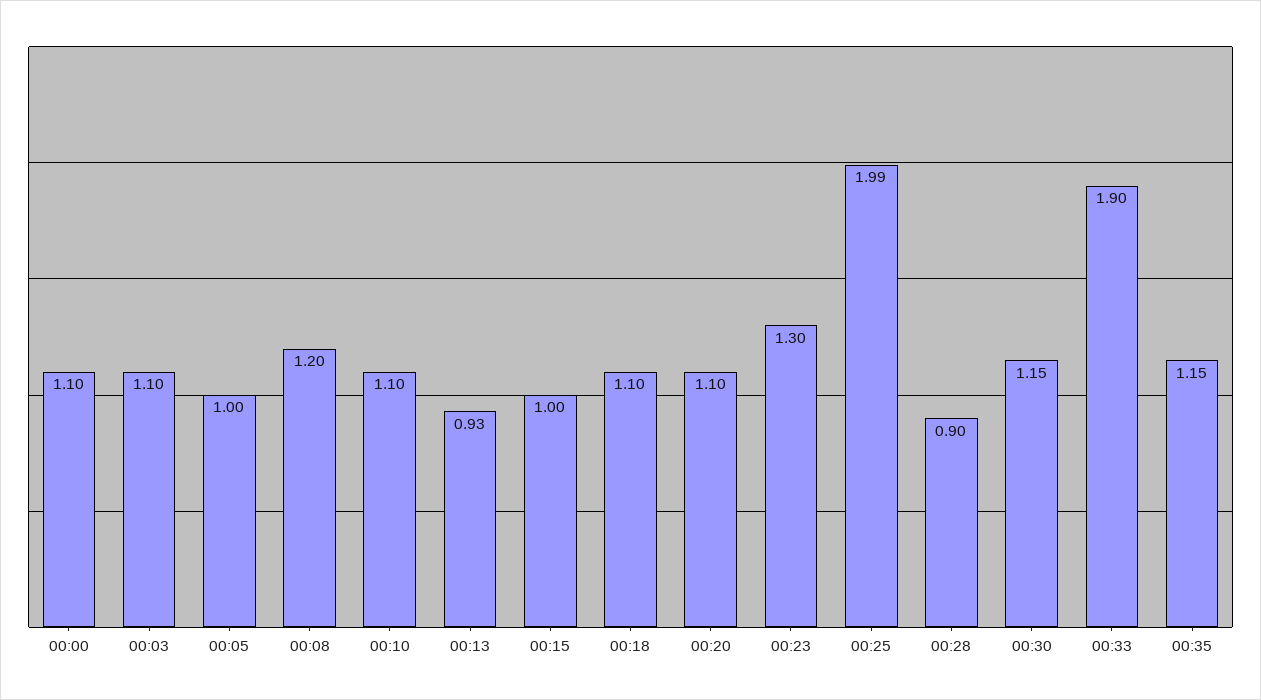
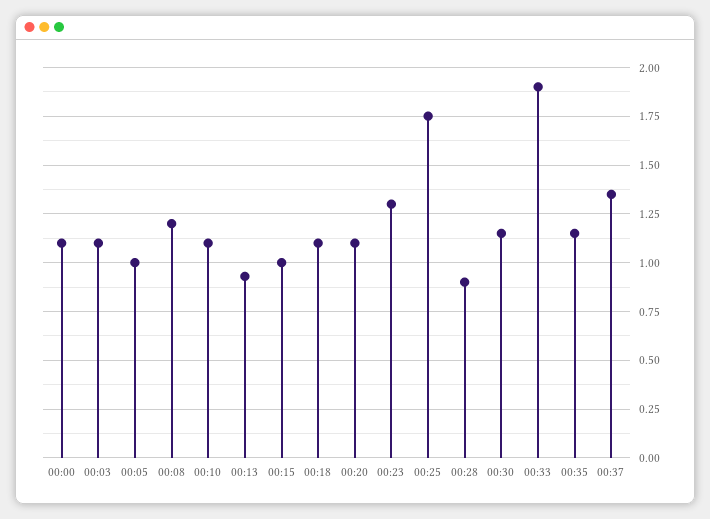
00:25: 1.99 -> 1.75
00:37: none -> 1.35

